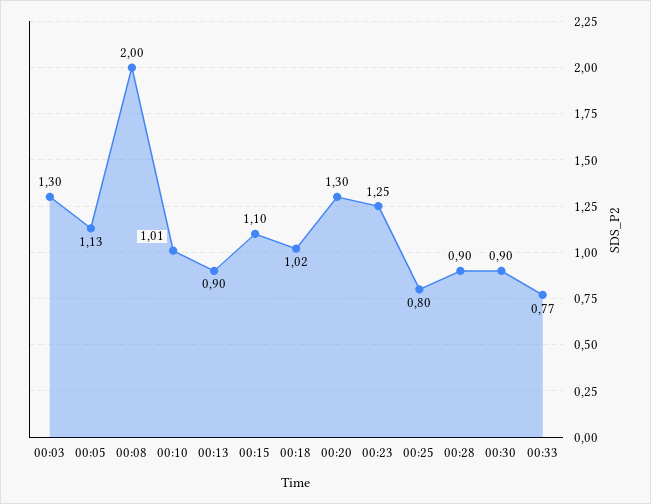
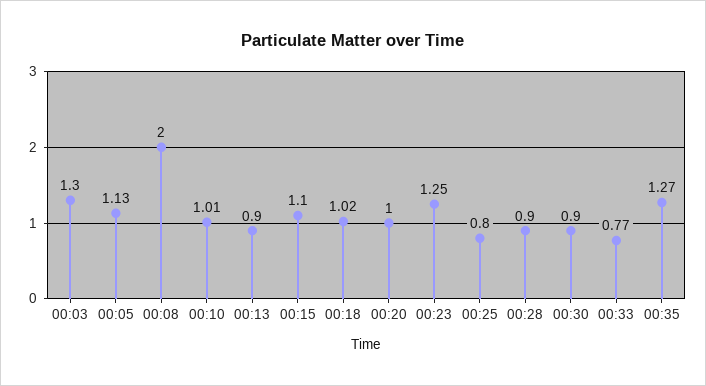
00:20: 1.3 -> 1
00:35: none -> 1.27

